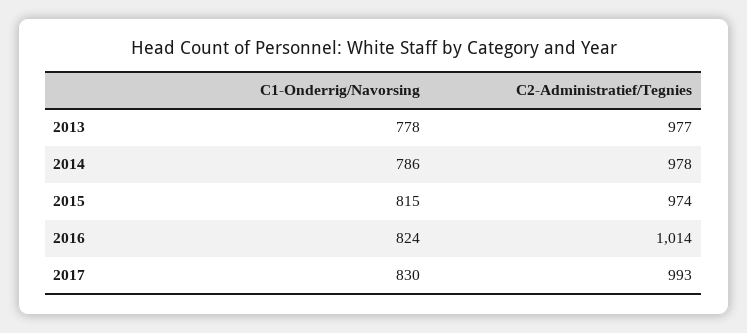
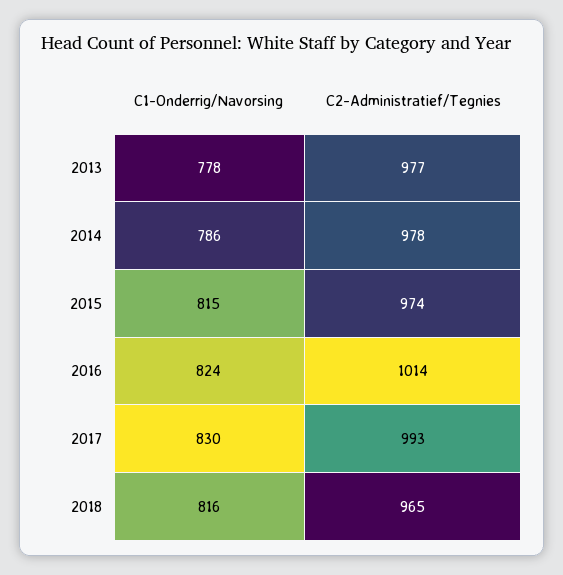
C1-Onderrig/Navorsing, 2018: none -> 816
C2-Administratief/Tegnies, 2018: none -> 965

